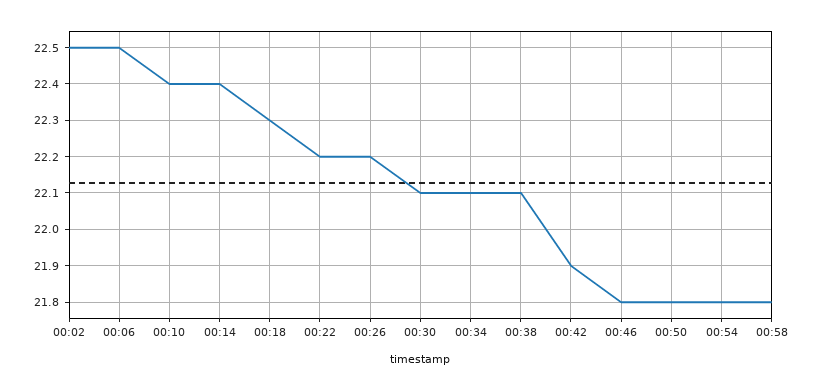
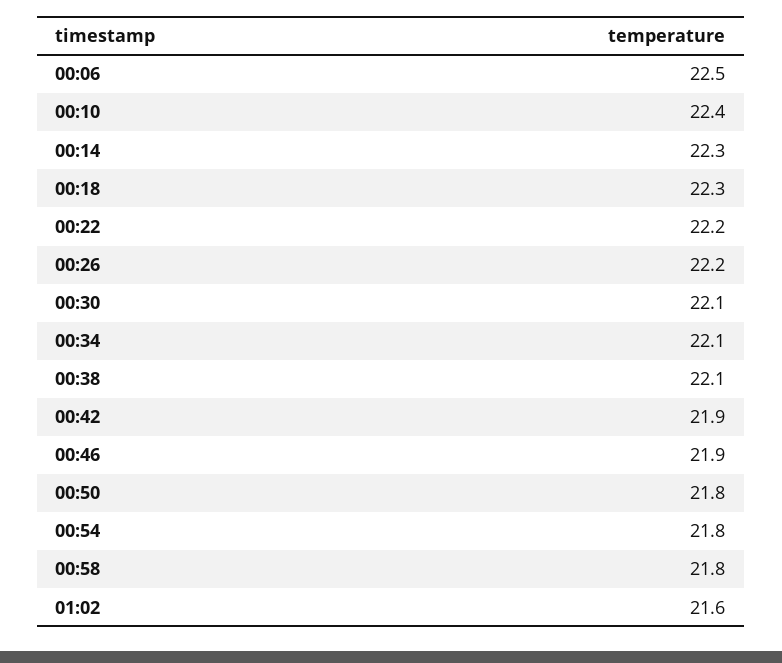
00:02: 22.5 -> none
00:14: 22.4 -> 22.3
00:46: 21.8 -> 21.9
01:02: none -> 21.6

